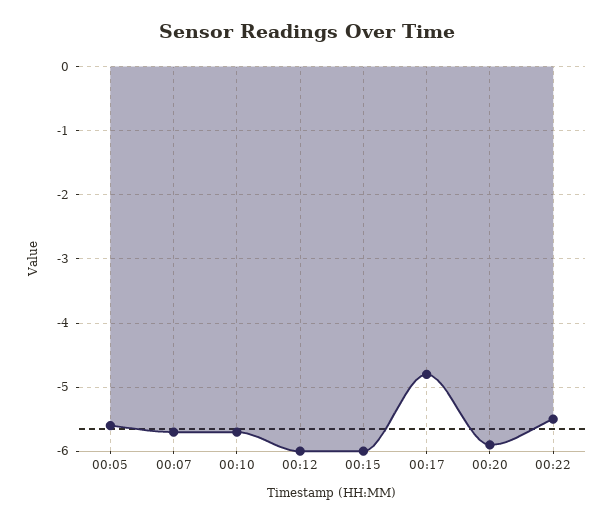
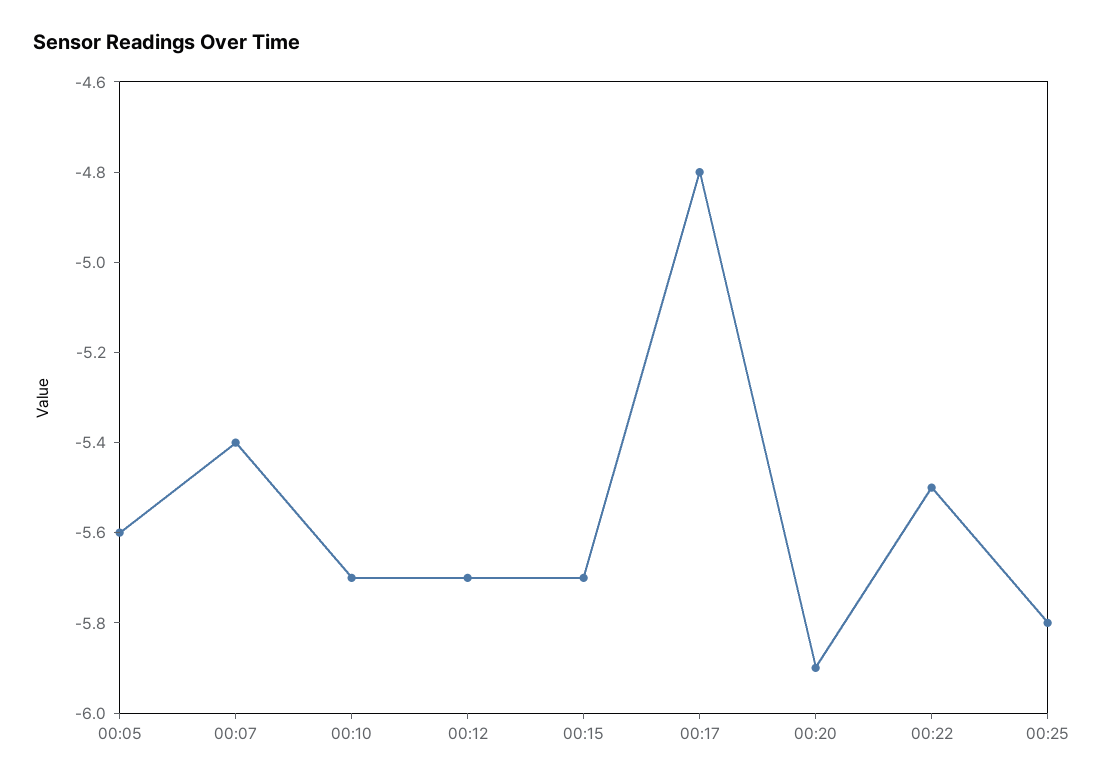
00:07: -5.7 -> -5.4
00:12: -6 -> -5.7
00:15: -6 -> -5.7
00:25: none -> -5.8

